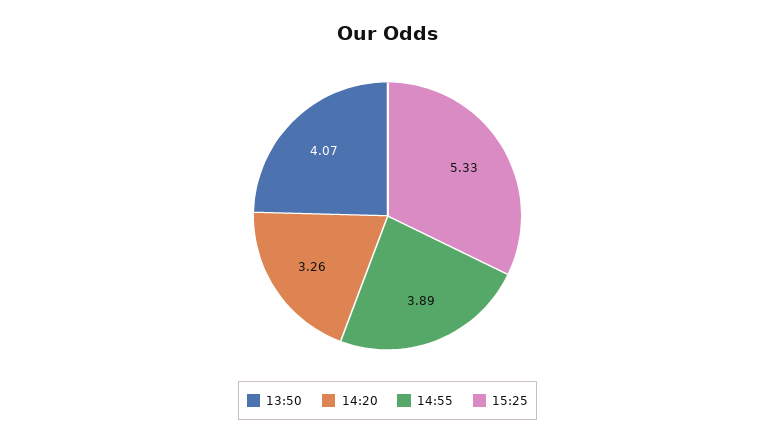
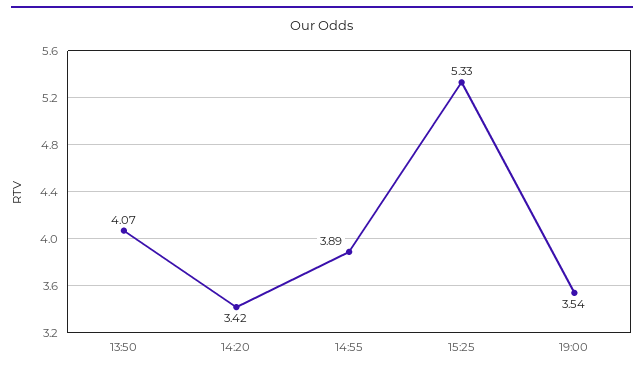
14:20: 3.26 -> 3.42
19:00: none -> 3.54

